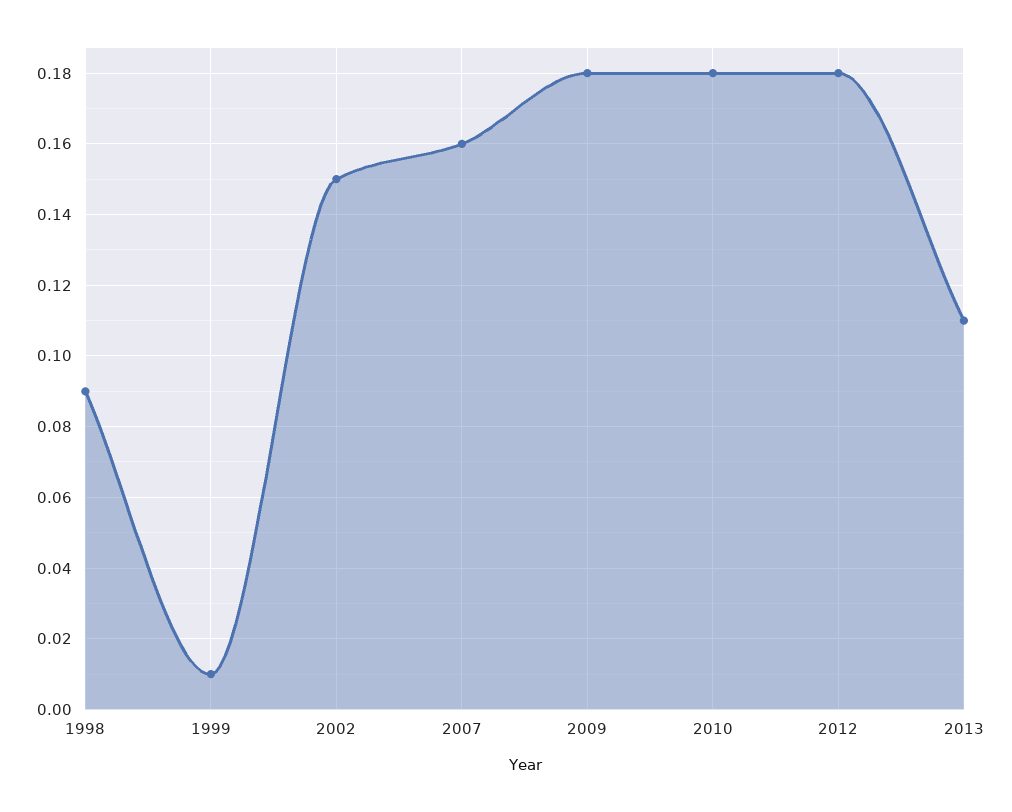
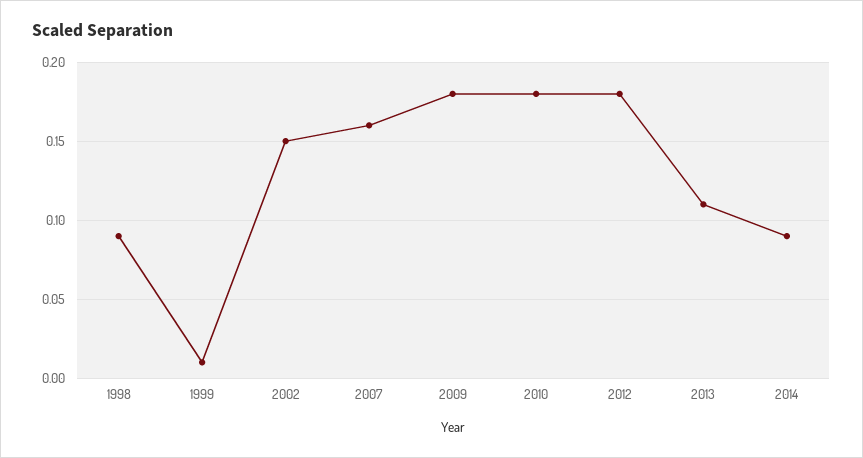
2014: none -> 0.09

